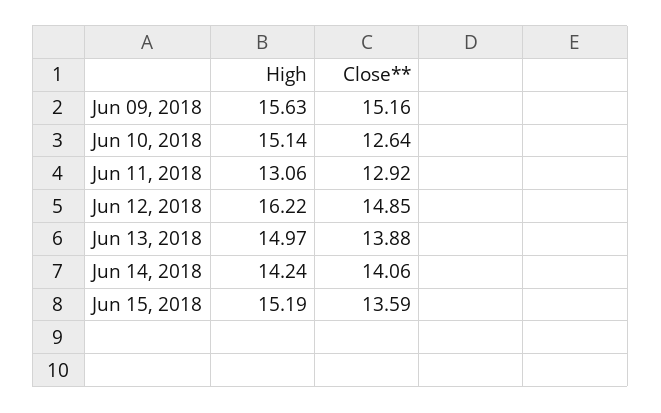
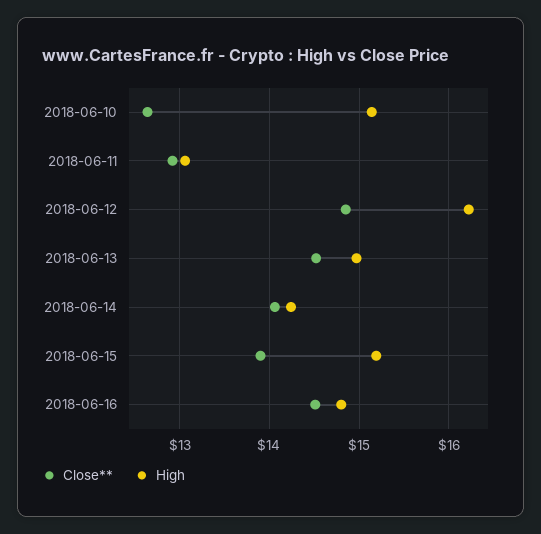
High, Jun 09, 2018: 15.63 -> none
Close**, Jun 09, 2018: 15.16 -> none
Close**, Jun 13, 2018: 13.88 -> 14.5
Close**, Jun 15, 2018: 13.59 -> 13.9
Close**, 2018-06-16: none -> 14.5
High, 2018-06-16: none -> 14.8

